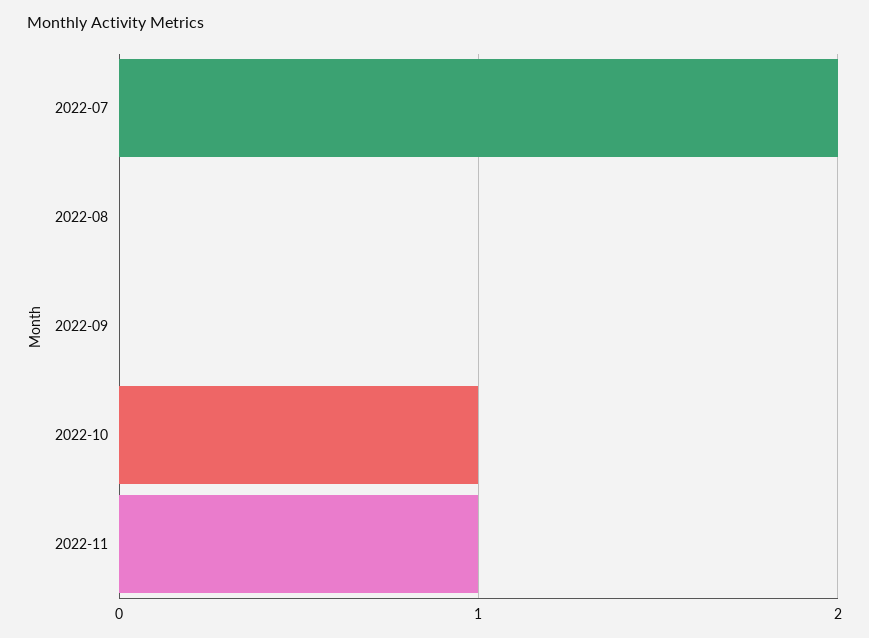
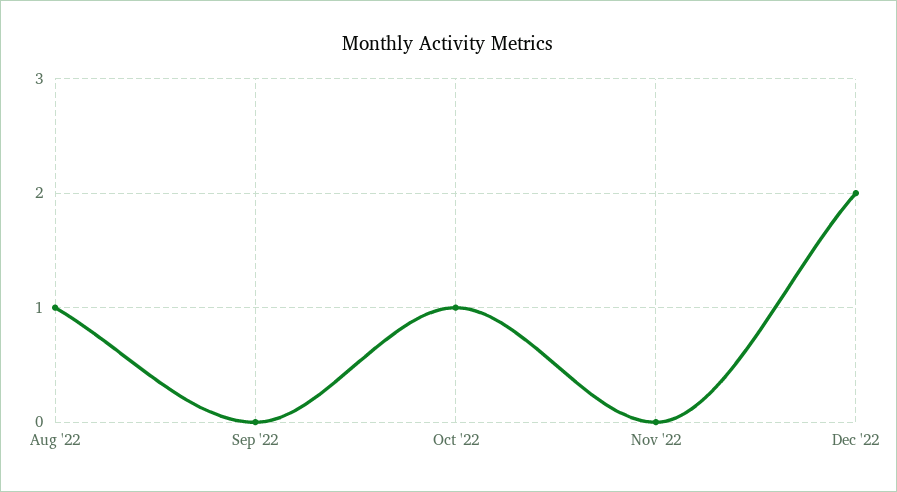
2022-07: 2 -> none
2022-08: 0 -> 1
2022-11: 1 -> 0
Dec '22: none -> 2

